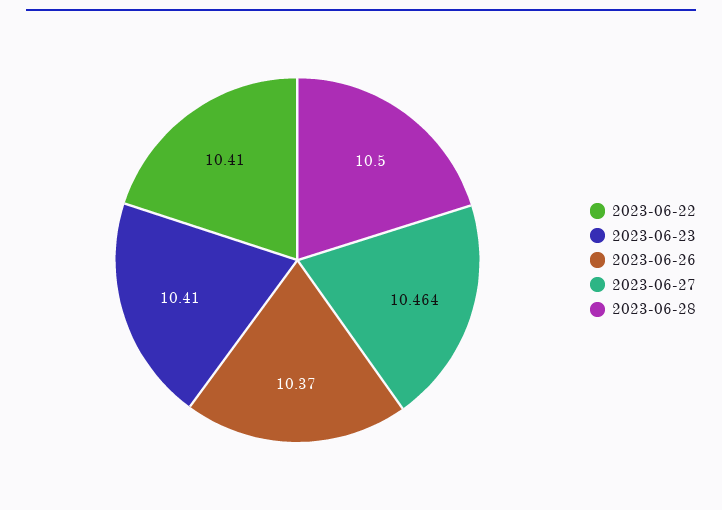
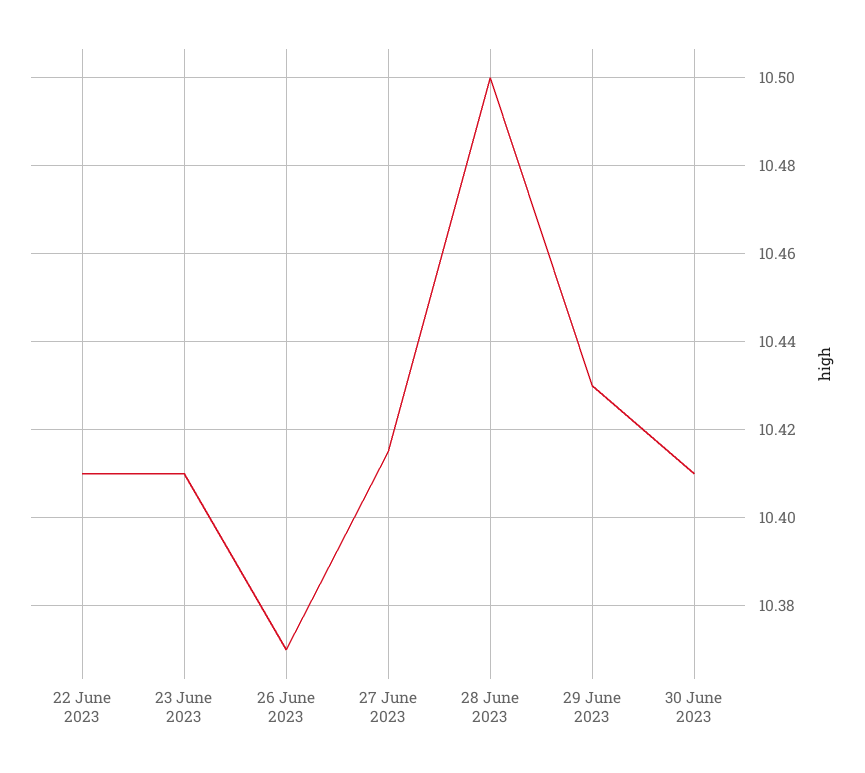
2023-06-27: 10.464 -> 10.415
29 June 2023: none -> 10.43
30 June 2023: none -> 10.41

